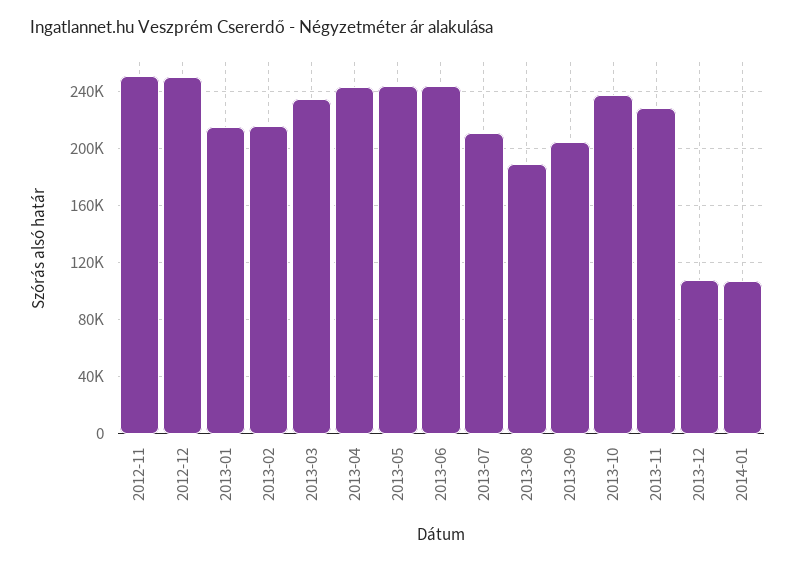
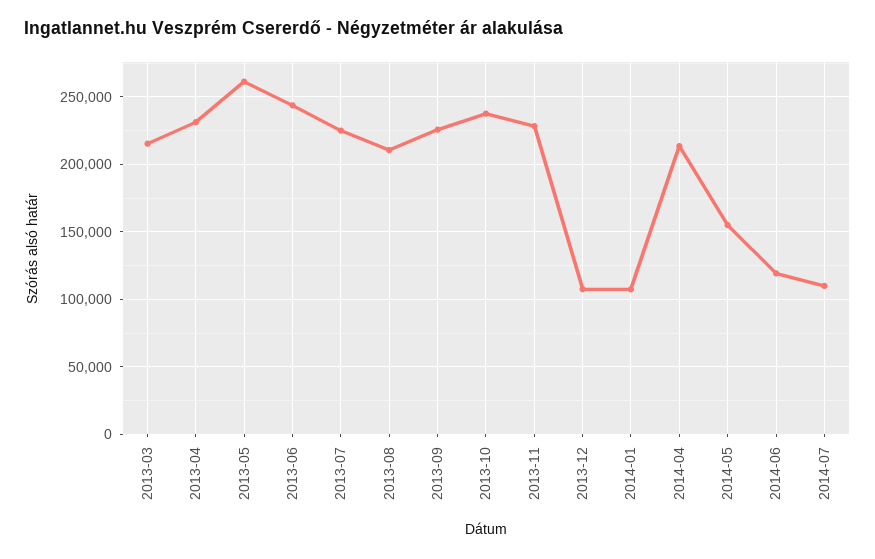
2012-11: 250000 -> none
2012-12: 250000 -> none
2013-01: 215000 -> none
2013-02: 215000 -> none
2013-03: 235000 -> 215000
2013-04: 245000 -> 230000
2013-05: 245000 -> 260000
2013-07: 210000 -> 225000
2013-08: 190000 -> 210000
2013-09: 205000 -> 225000
2014-04: none -> 215000
2014-05: none -> 155000
2014-06: none -> 120000
2014-07: none -> 110000

